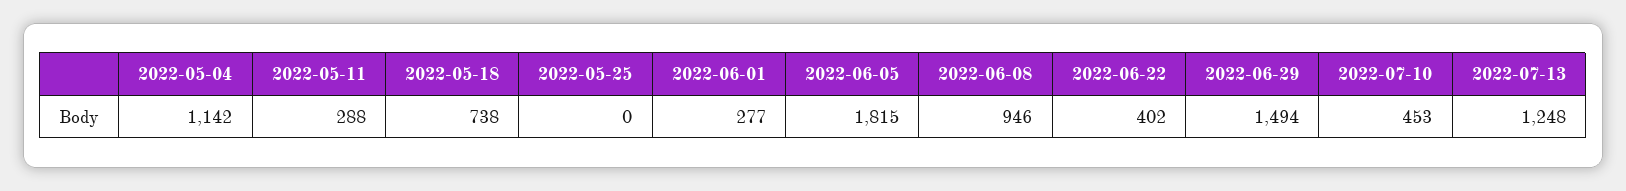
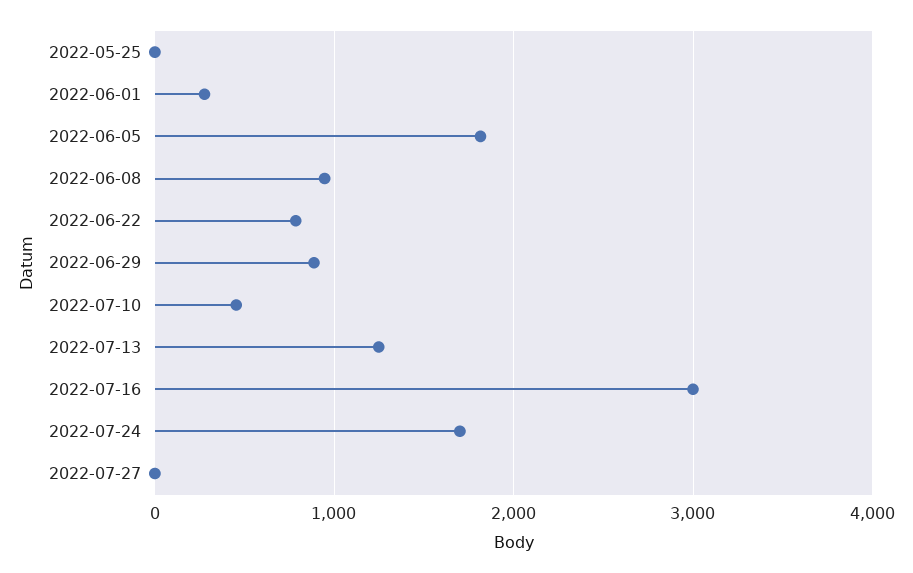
2022-05-04: 1142 -> none
2022-05-11: 288 -> none
2022-05-18: 738 -> none
2022-06-22: 402 -> 800
2022-06-29: 1494 -> 900
2022-07-16: none -> 3000
2022-07-24: none -> 1700
2022-07-27: none -> 0

